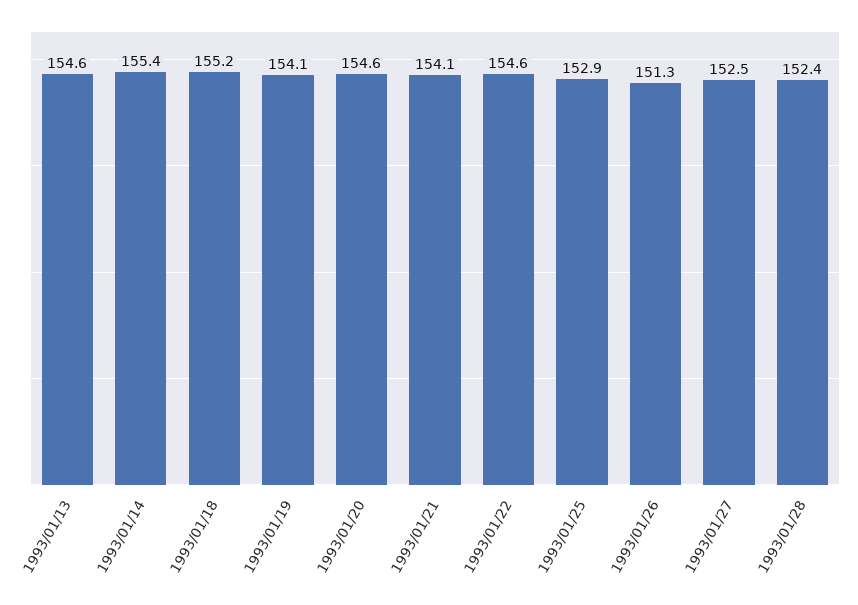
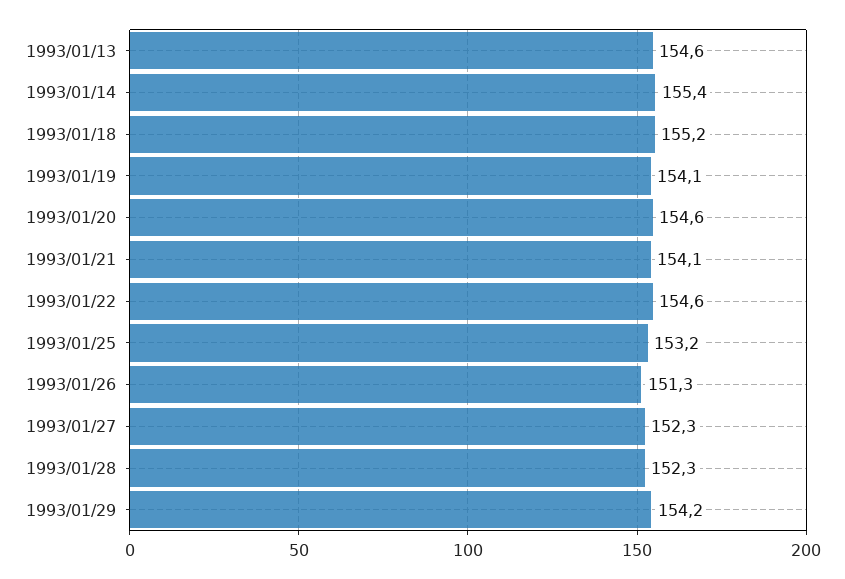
1993/01/25: 152.9 -> 153.2
1993/01/27: 152.5 -> 152.3
1993/01/28: 152.4 -> 152.3
1993/01/29: none -> 154.2

